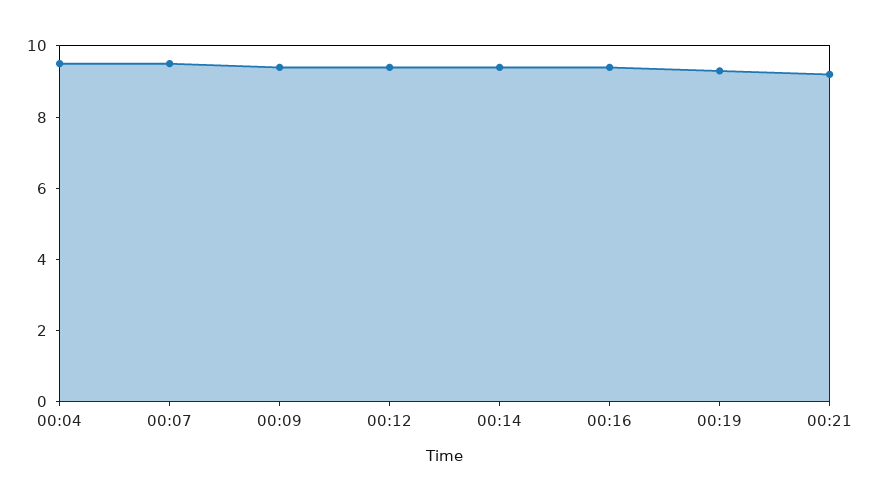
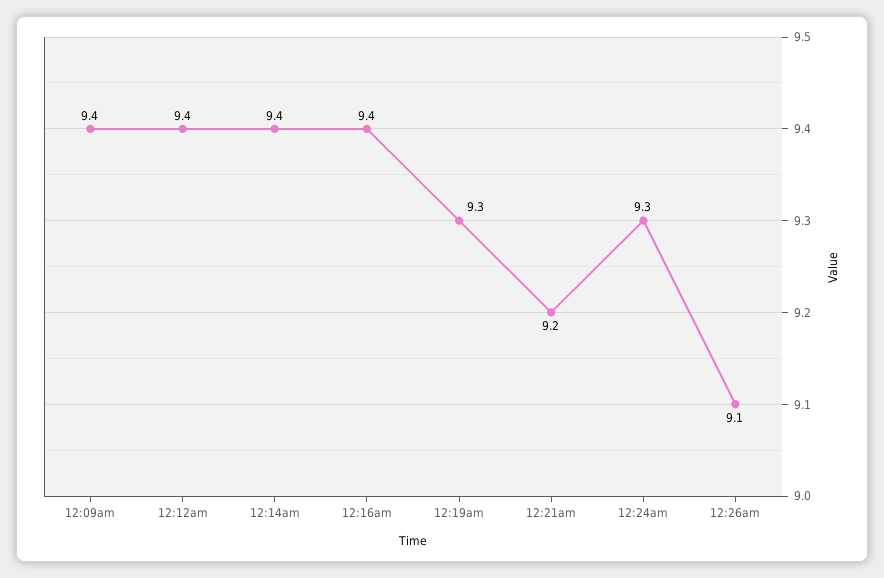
00:04: 9.5 -> none
00:07: 9.5 -> none
12:24am: none -> 9.3
12:26am: none -> 9.1

